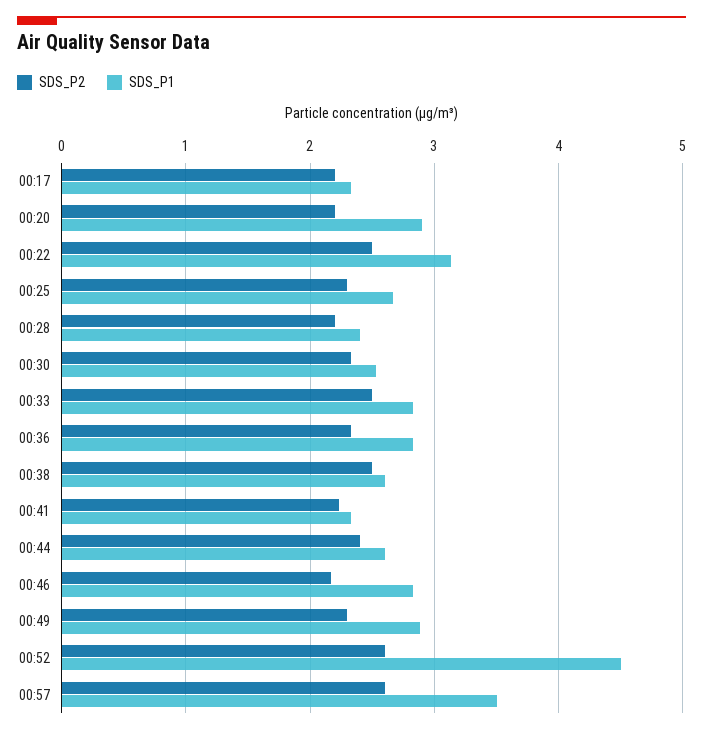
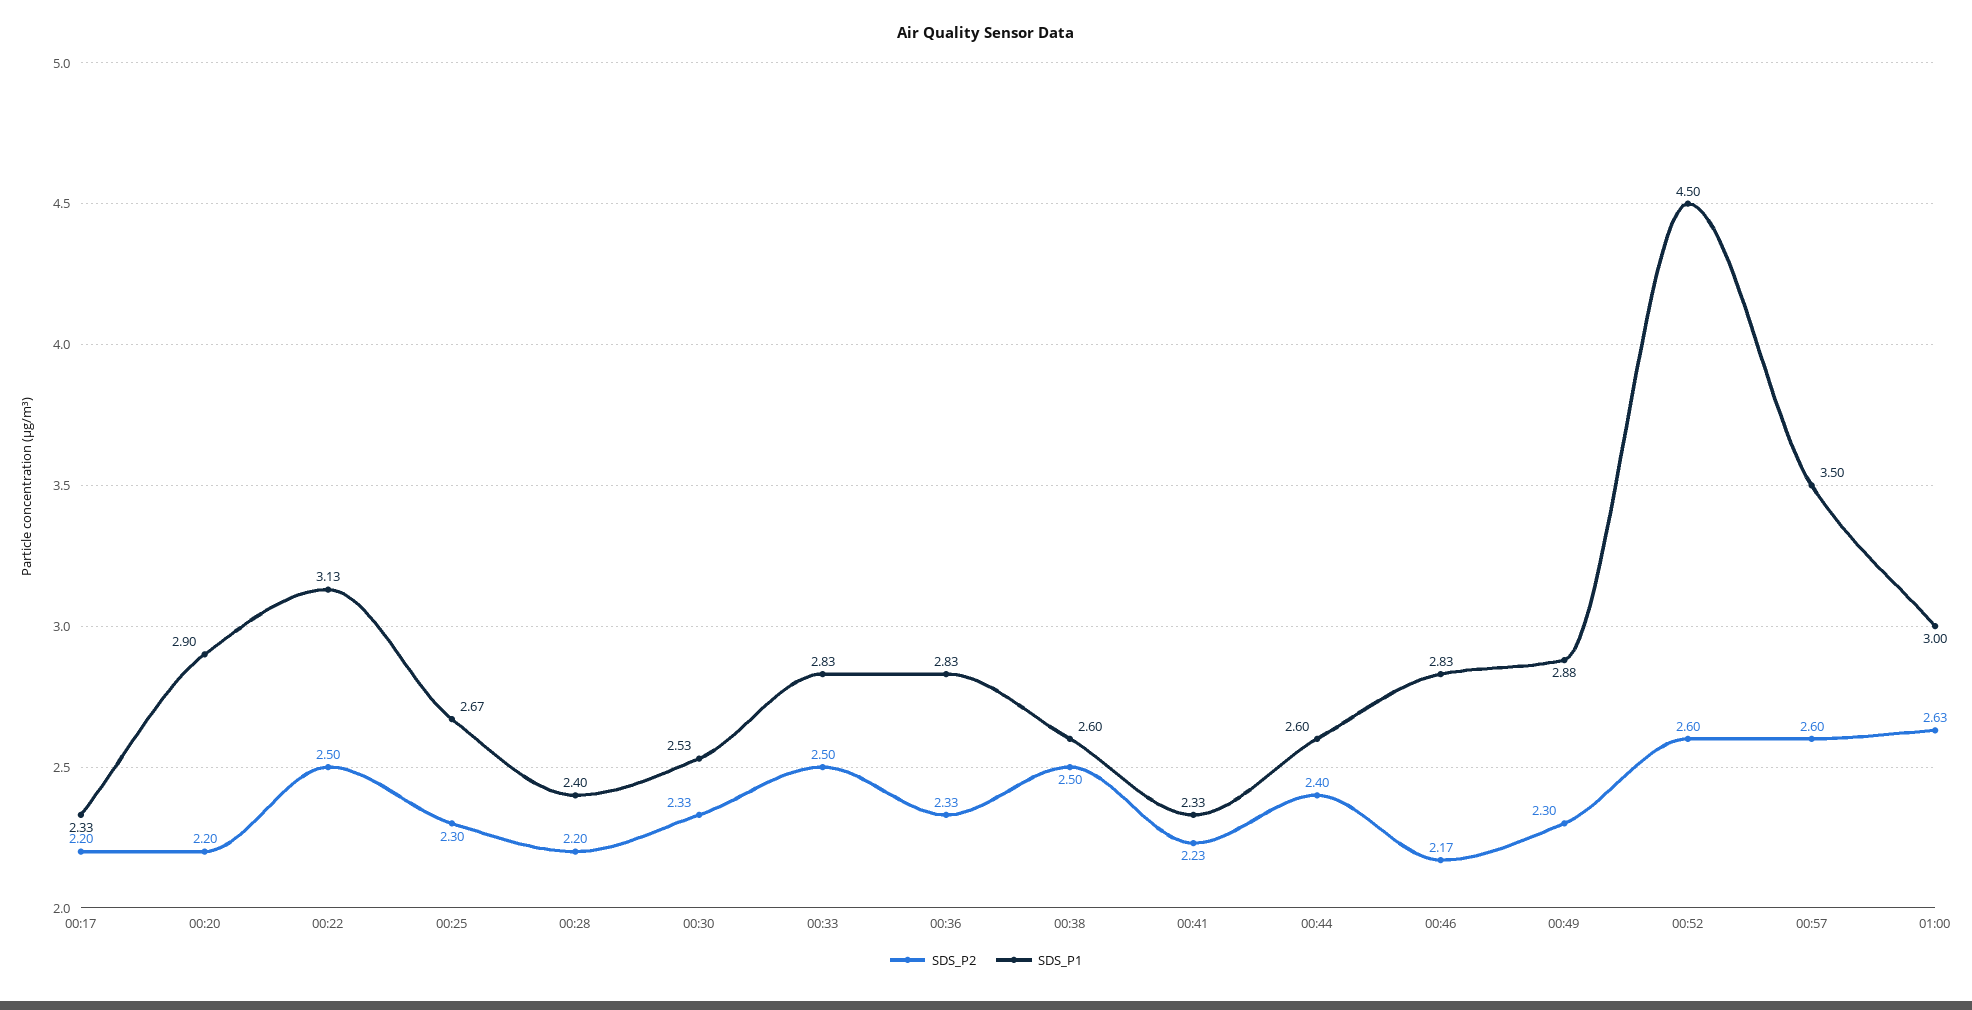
SDS_P2, 01:00: none -> 2.63
SDS_P1, 01:00: none -> 3

